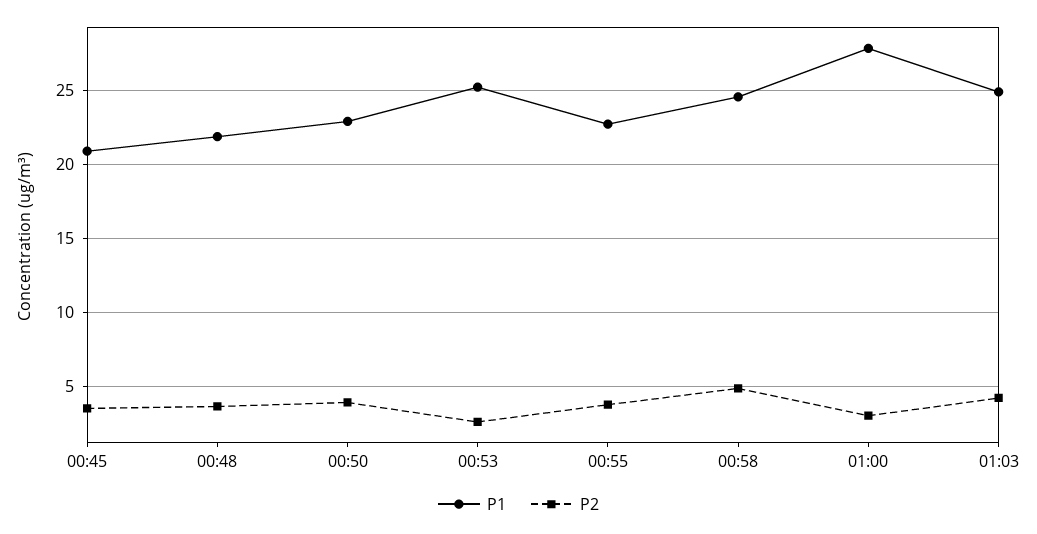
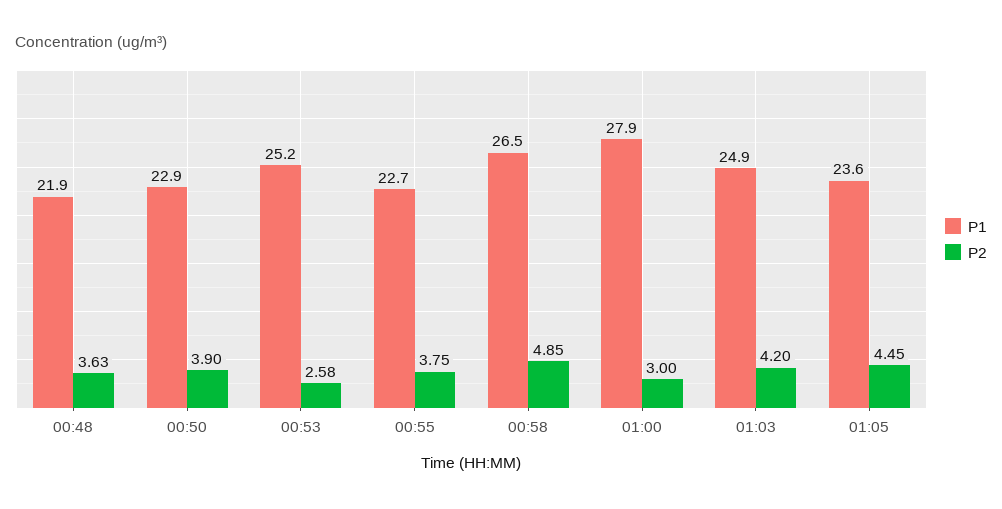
P1, 00:45: 21 -> none
P2, 00:45: 3.5 -> none
P1, 00:58: 24.5 -> 26.5
P1, 01:05: none -> 23.6
P2, 01:05: none -> 4.45

